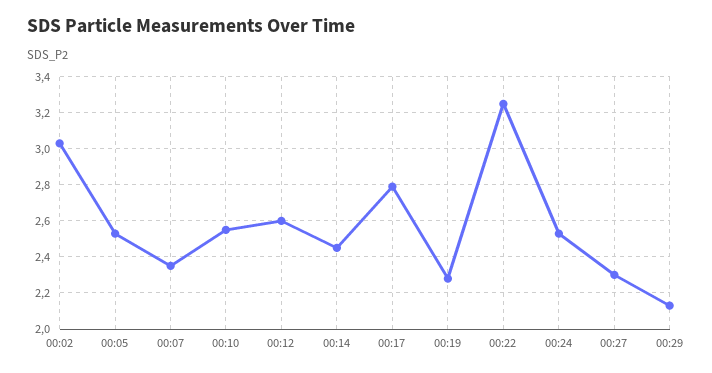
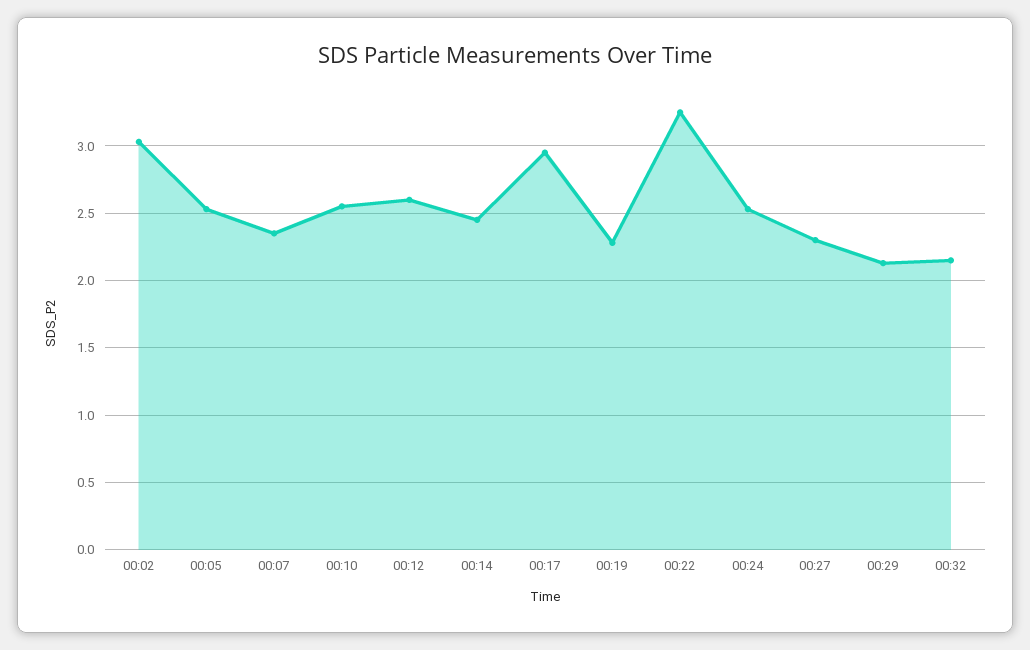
00:17: 2.8 -> 2.95
00:32: none -> 2.15

